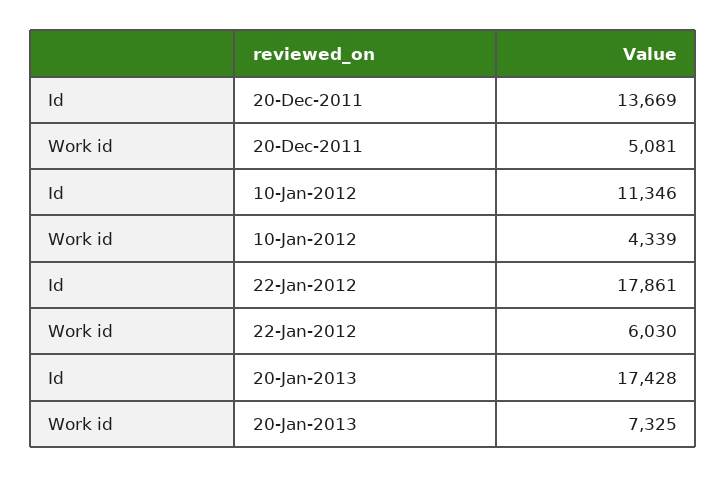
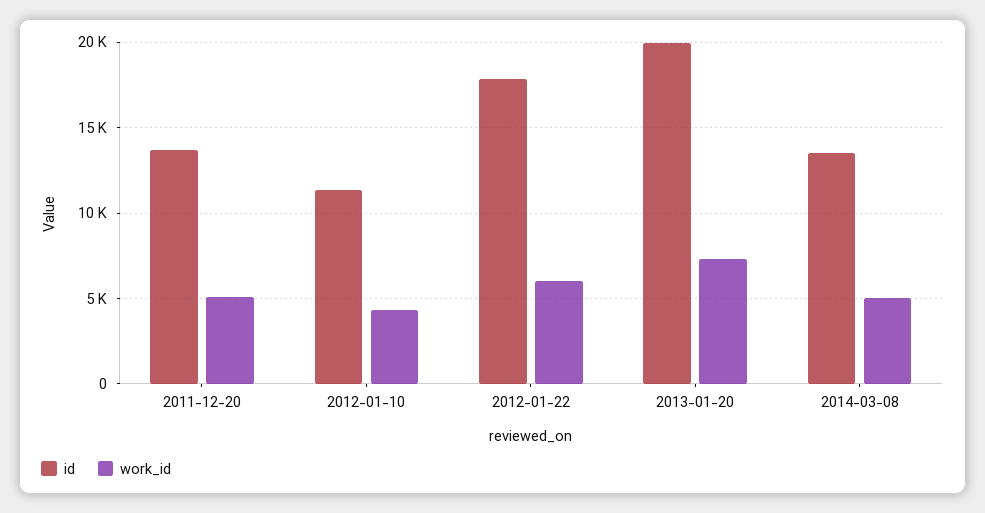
Id, 20-Jan-2013: 17428 -> 20000
Id, 2014-03-08: none -> 13500
Work id, 2014-03-08: none -> 5000

